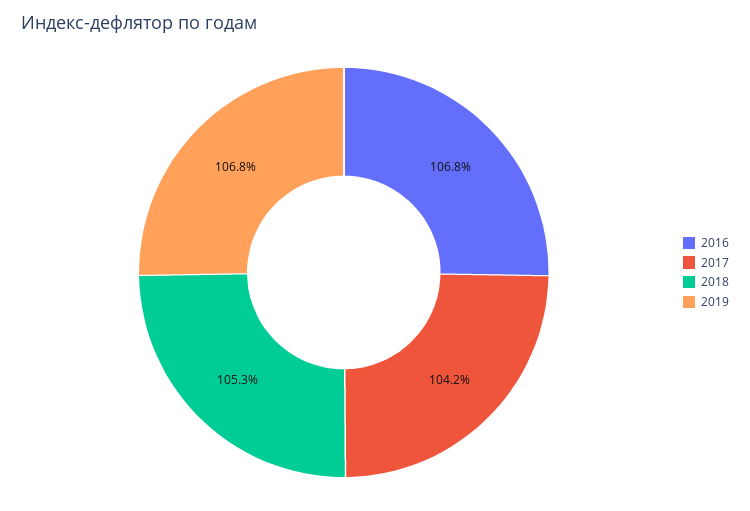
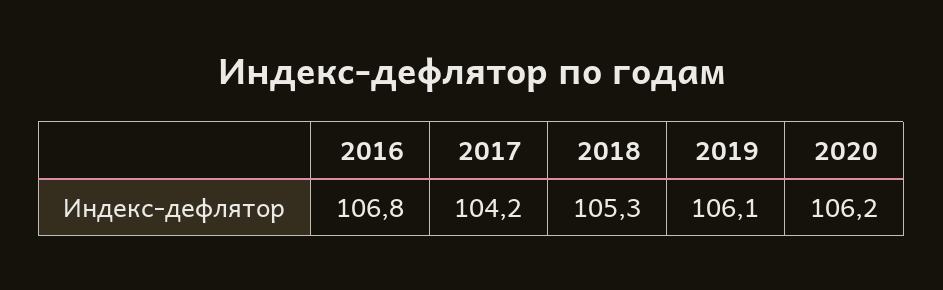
2019: 106.8 -> 106.1
2020: none -> 106.2

